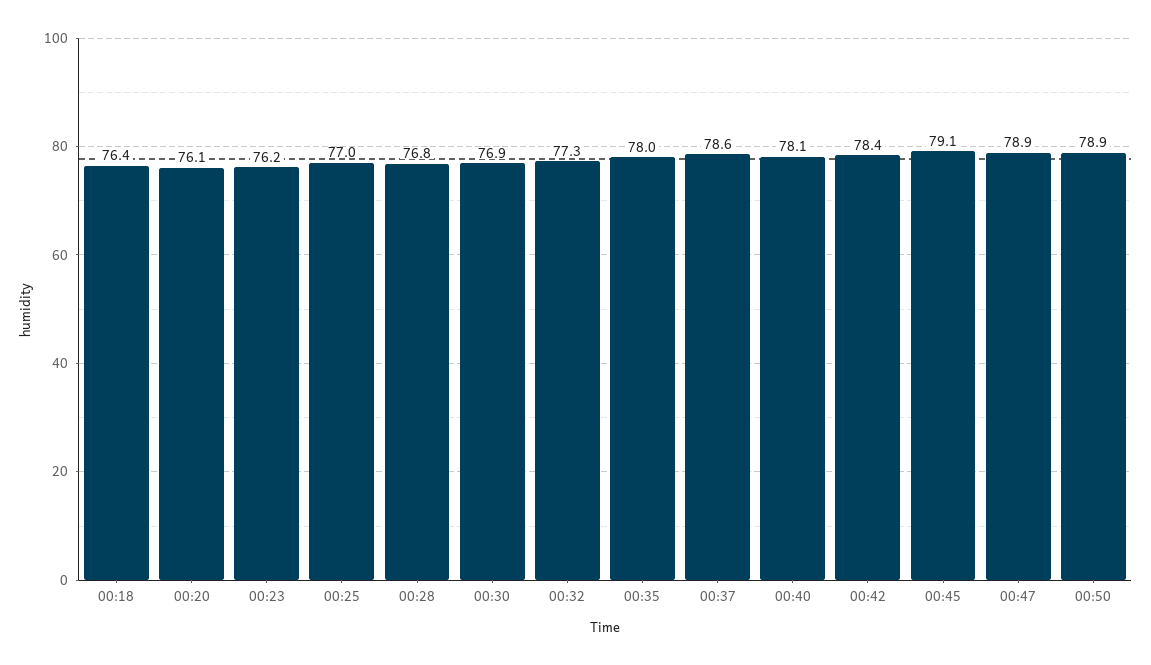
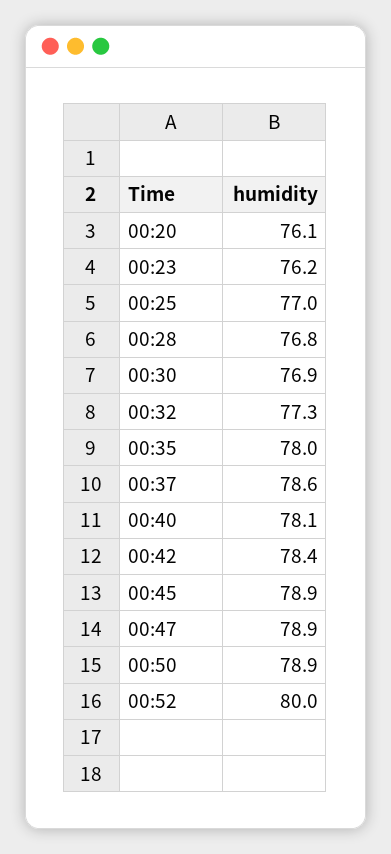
00:18: 76.4 -> none
00:45: 79.1 -> 78.9
00:52: none -> 80

